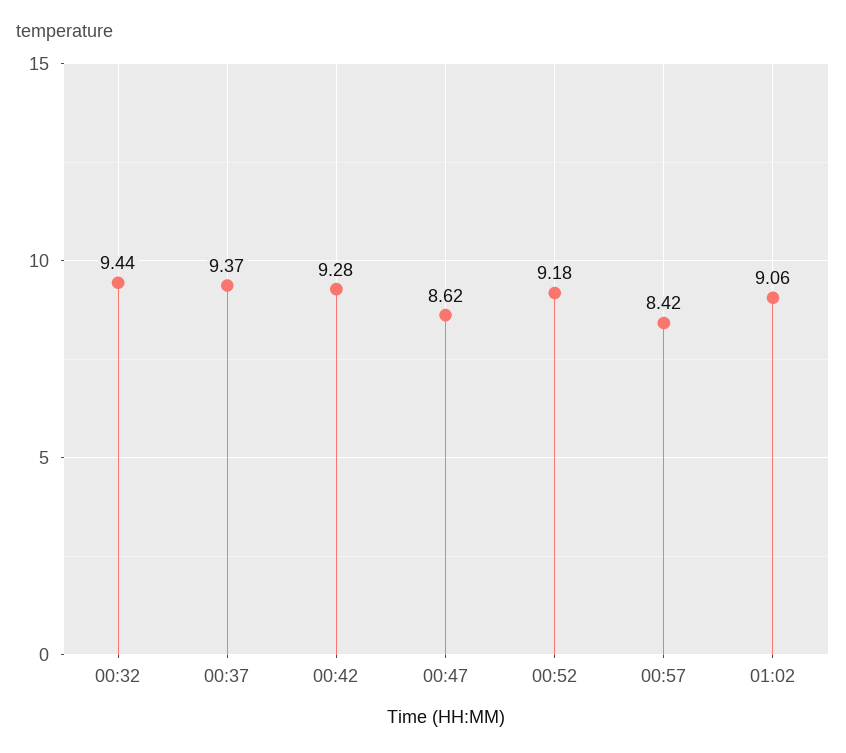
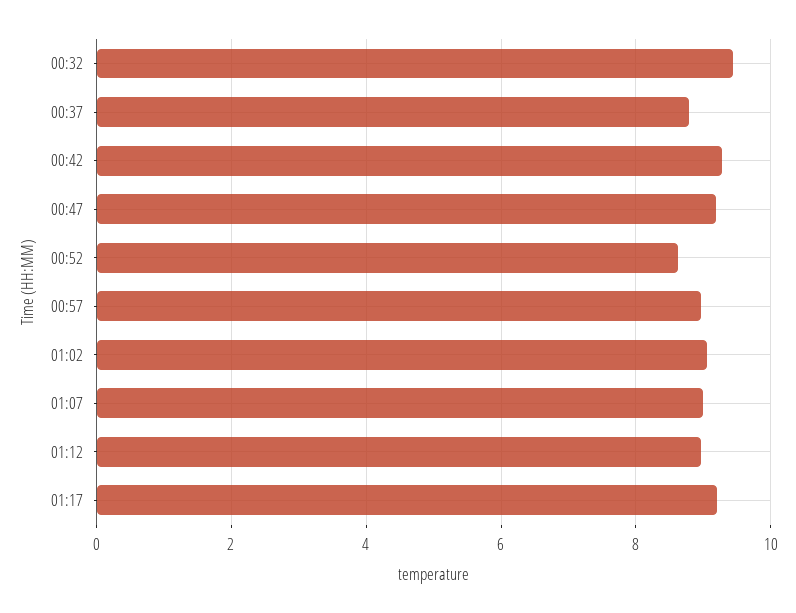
00:37: 9.37 -> 8.8
00:47: 8.62 -> 9.2
00:52: 9.18 -> 8.6
00:57: 8.42 -> 9
01:07: none -> 9
01:12: none -> 9
01:17: none -> 9.2

